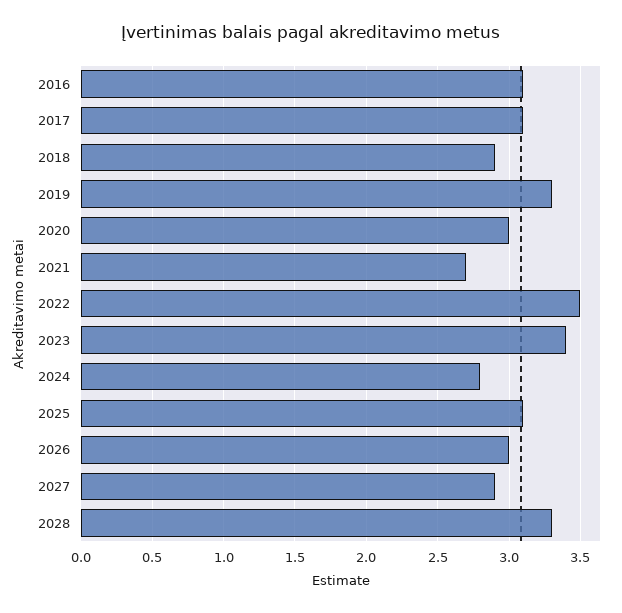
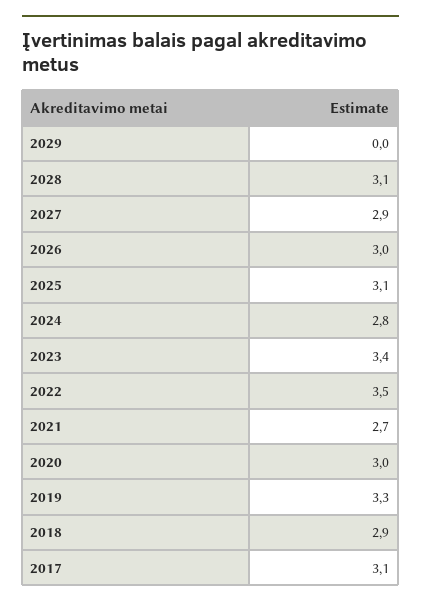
2016: 3.1 -> none
2028: 3.3 -> 3.1
2029: none -> 0

